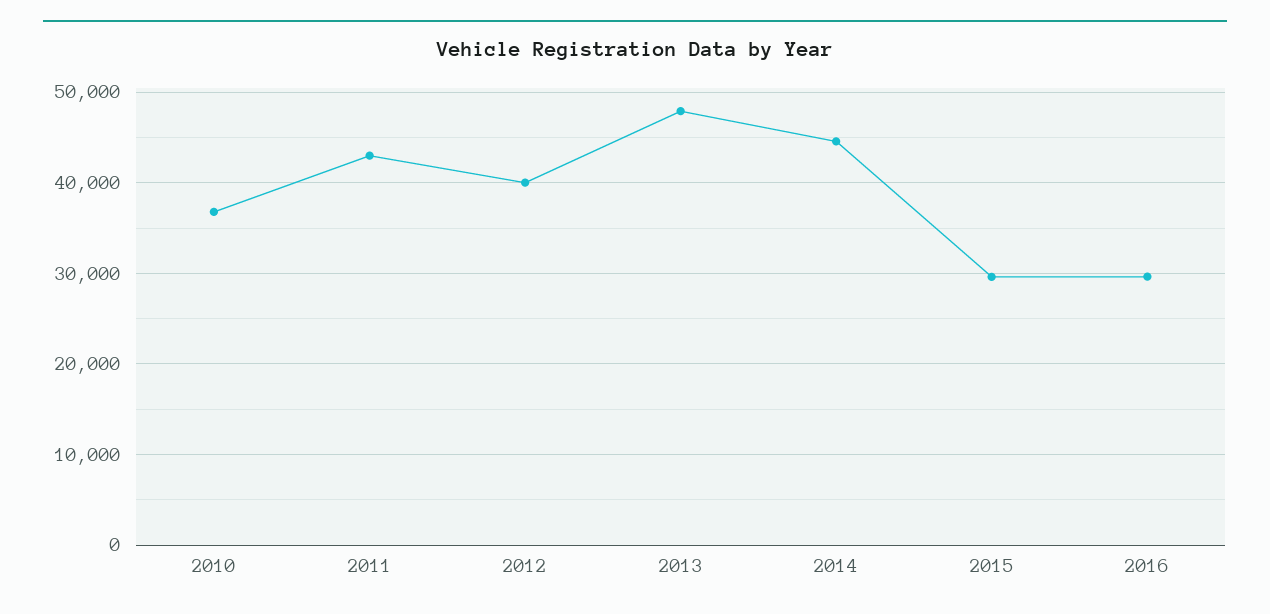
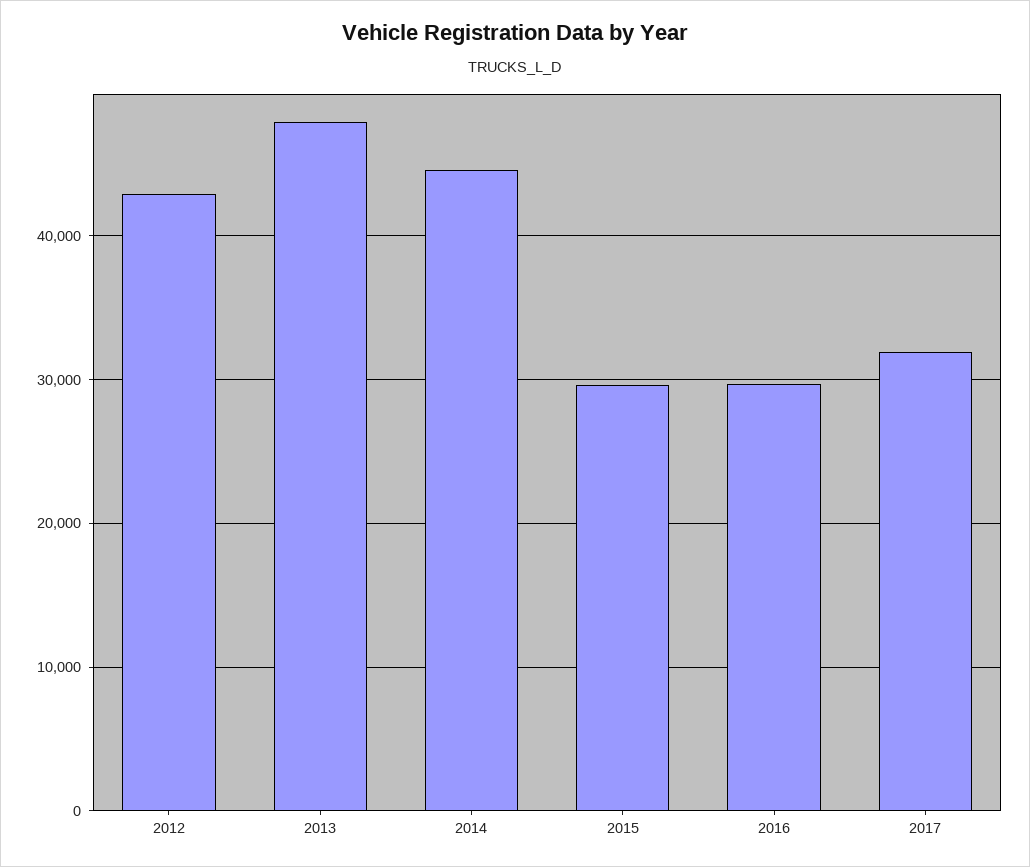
2010: 37000 -> none
2011: 43000 -> none
2012: 40000 -> 43000
2017: none -> 32000

